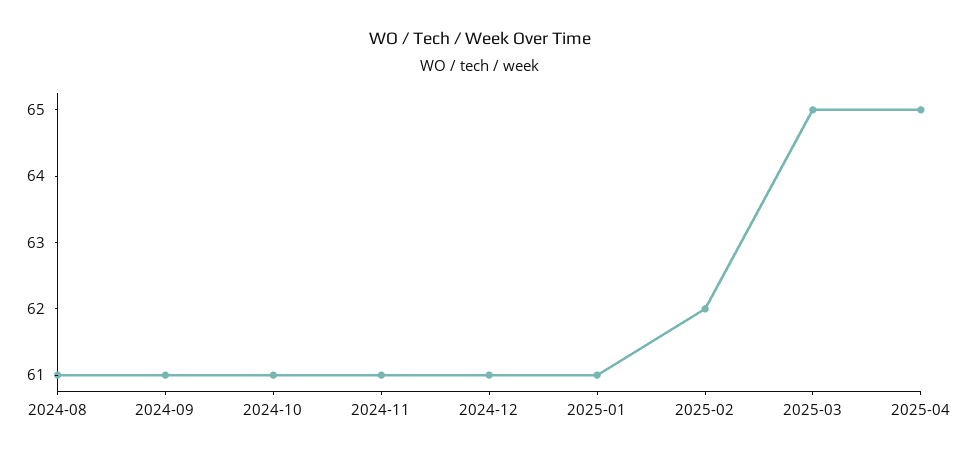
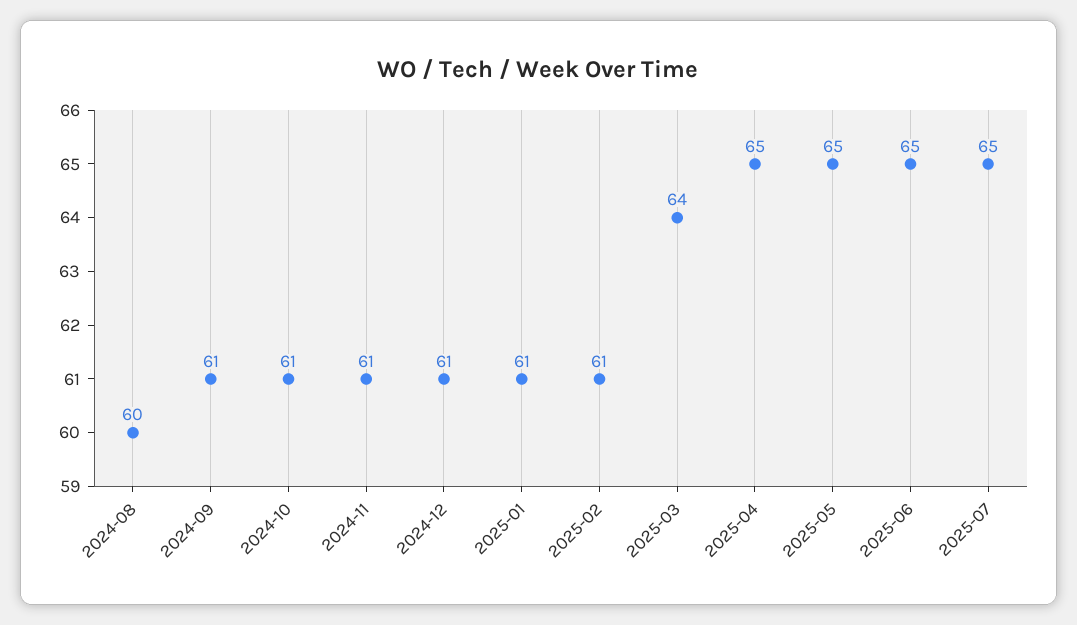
2024-08: 61 -> 60
2025-02: 62 -> 61
2025-03: 65 -> 64
2025-05: none -> 65
2025-06: none -> 65
2025-07: none -> 65

